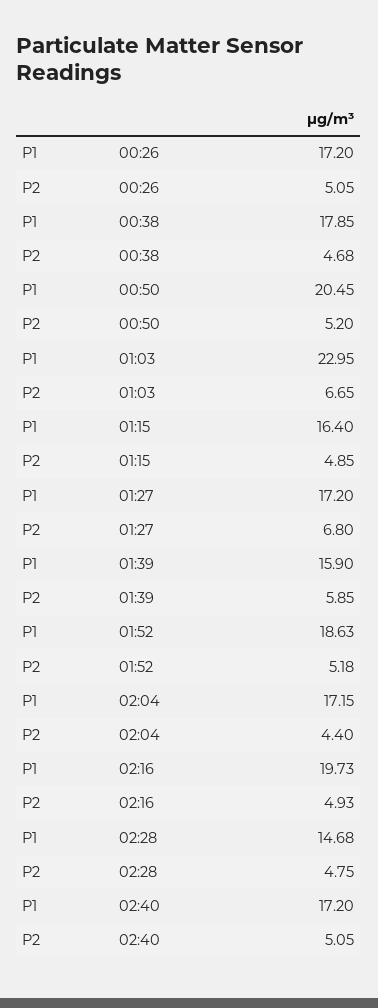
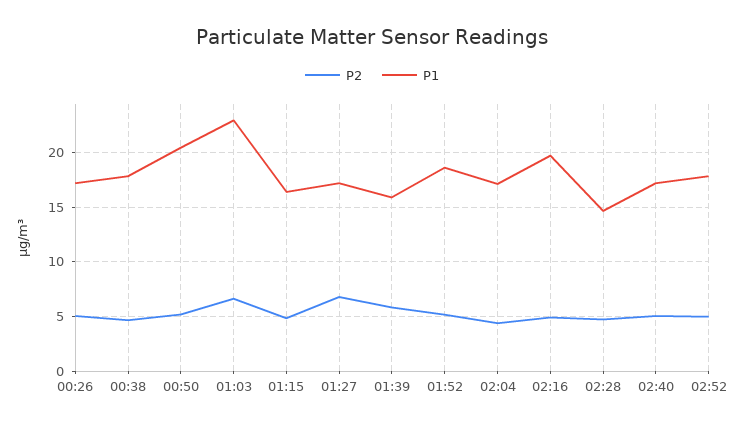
P2, 02:52: none -> 5
P1, 02:52: none -> 18

